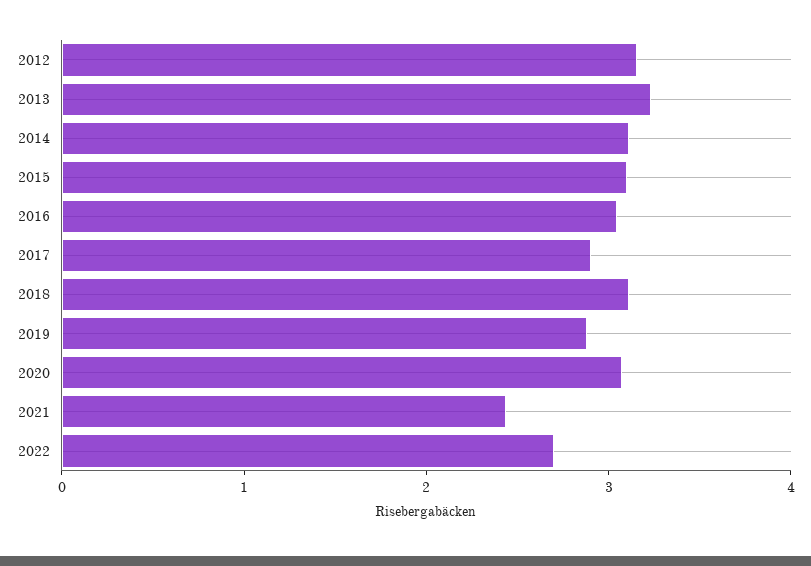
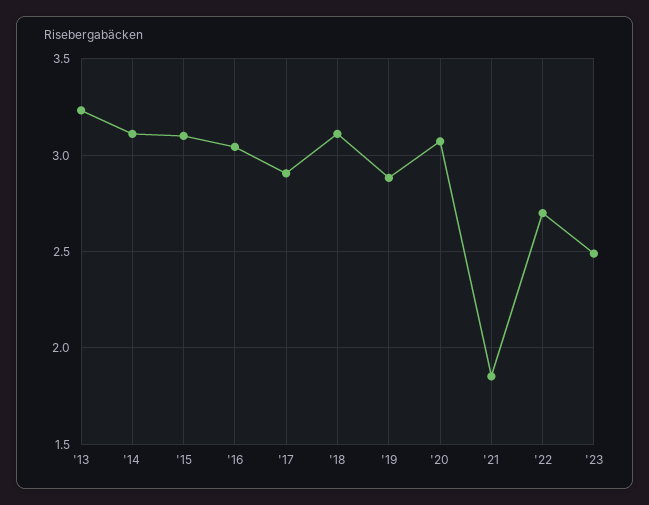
2012: 3.2 -> none
2021: 2.4 -> 1.85
'23: none -> 2.5

